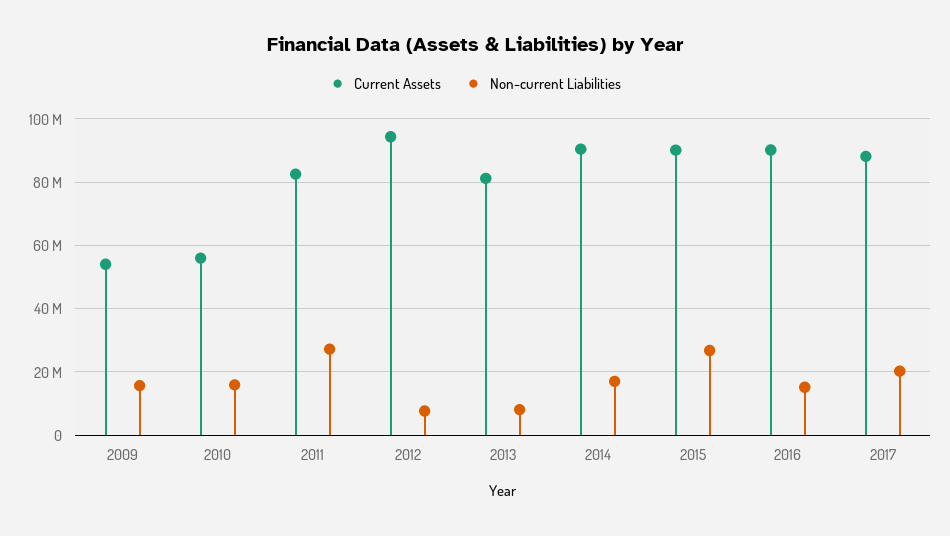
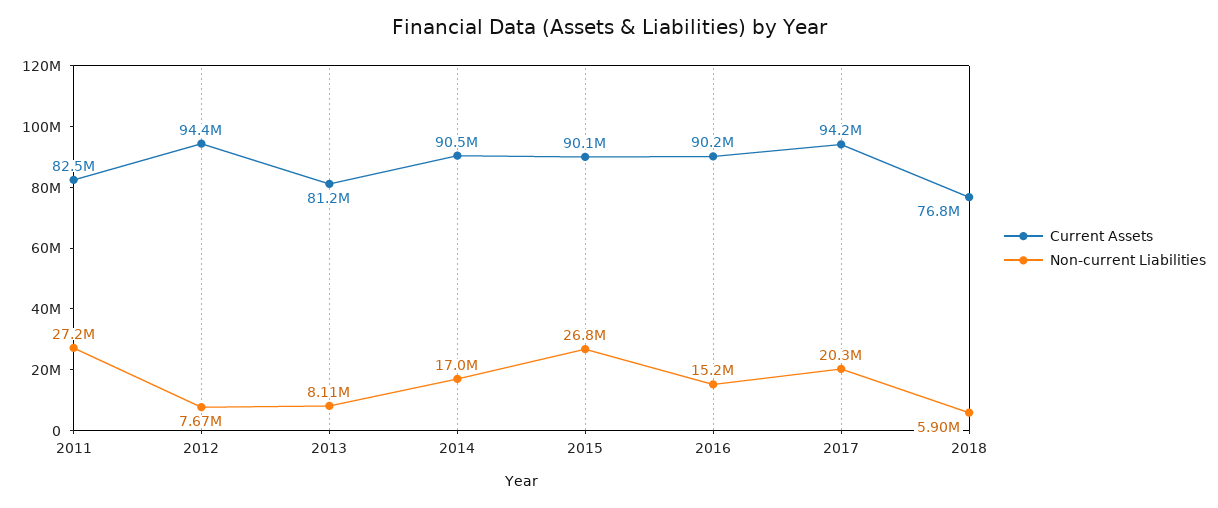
Current Assets, 2009: 54000000 -> none
Non-current Liabilities, 2009: 16000000 -> none
Current Assets, 2010: 56000000 -> none
Non-current Liabilities, 2010: 16000000 -> none
Current Assets, 2017: 88000000 -> 94200000
Current Assets, 2018: none -> 76800000
Non-current Liabilities, 2018: none -> 5900000

